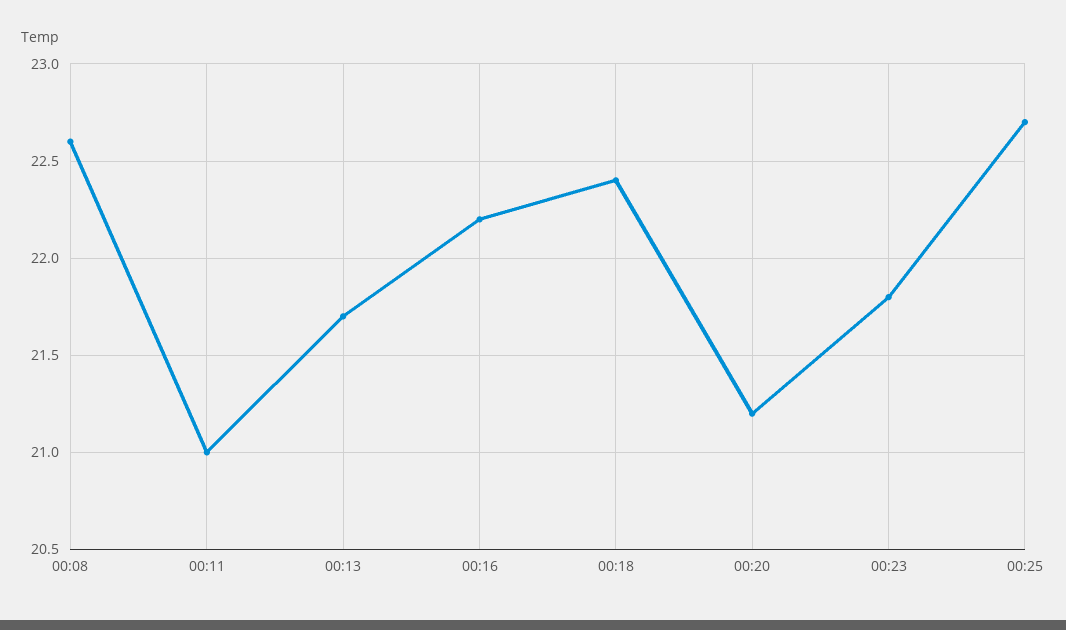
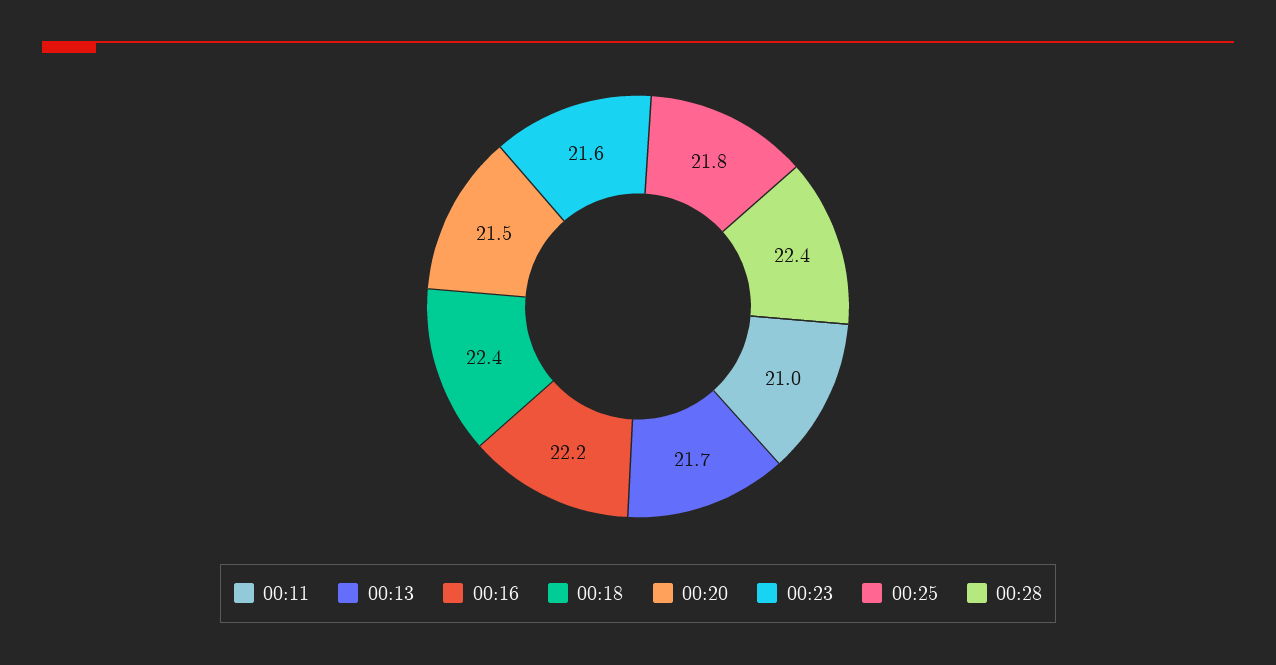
00:08: 22.6 -> none
00:20: 21.2 -> 21.5
00:23: 21.8 -> 21.6
00:25: 22.7 -> 21.8
00:28: none -> 22.4

